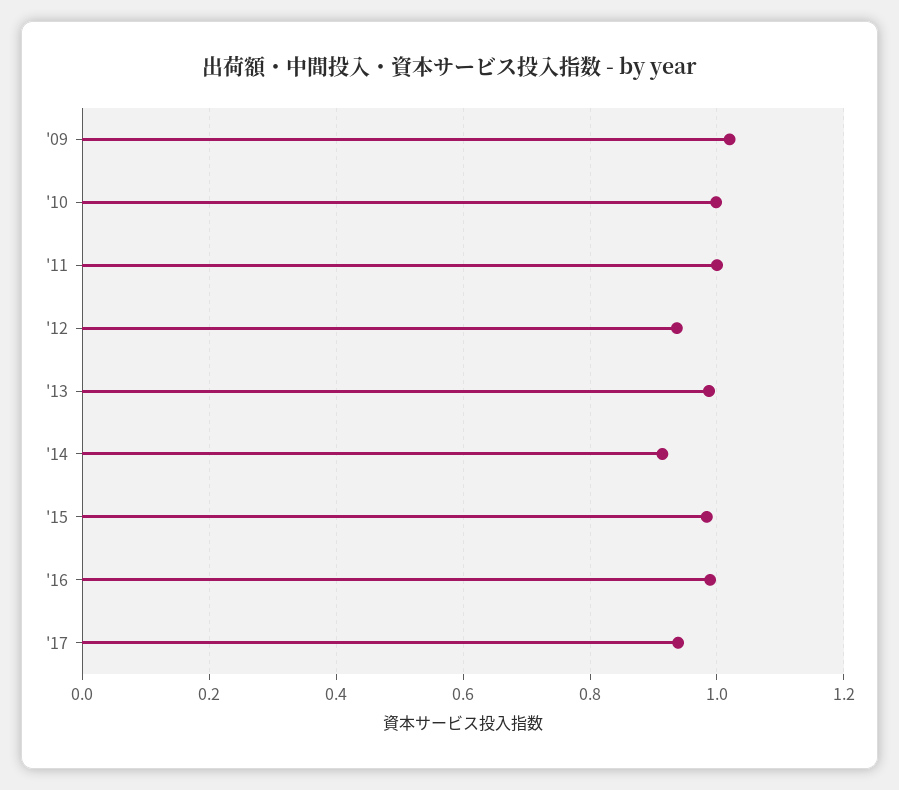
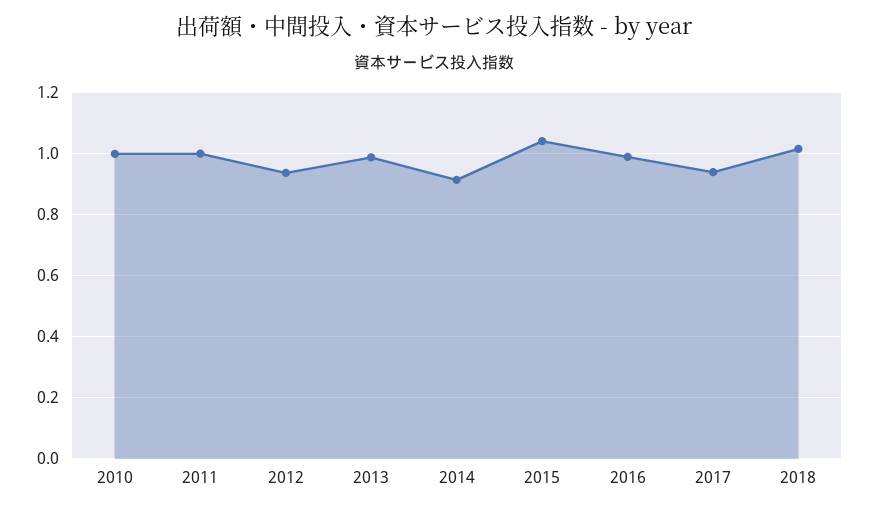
'09: 1.02 -> none
'15: 0.98 -> 1.04
2018: none -> 1.02

